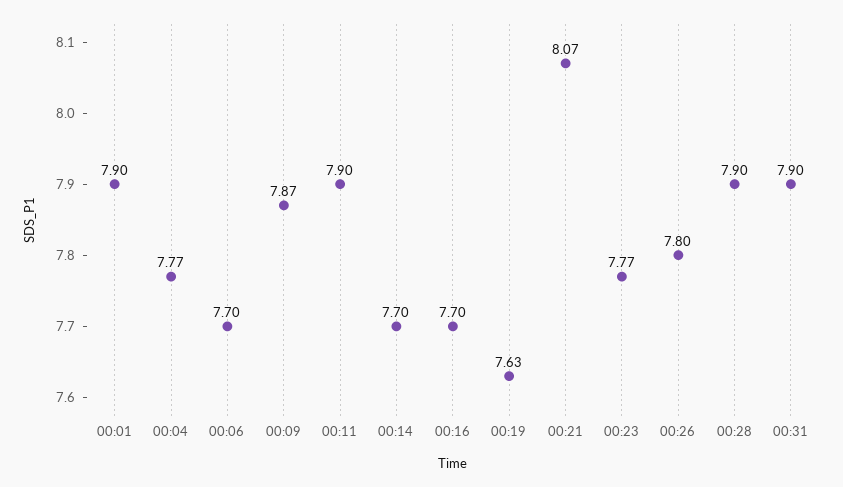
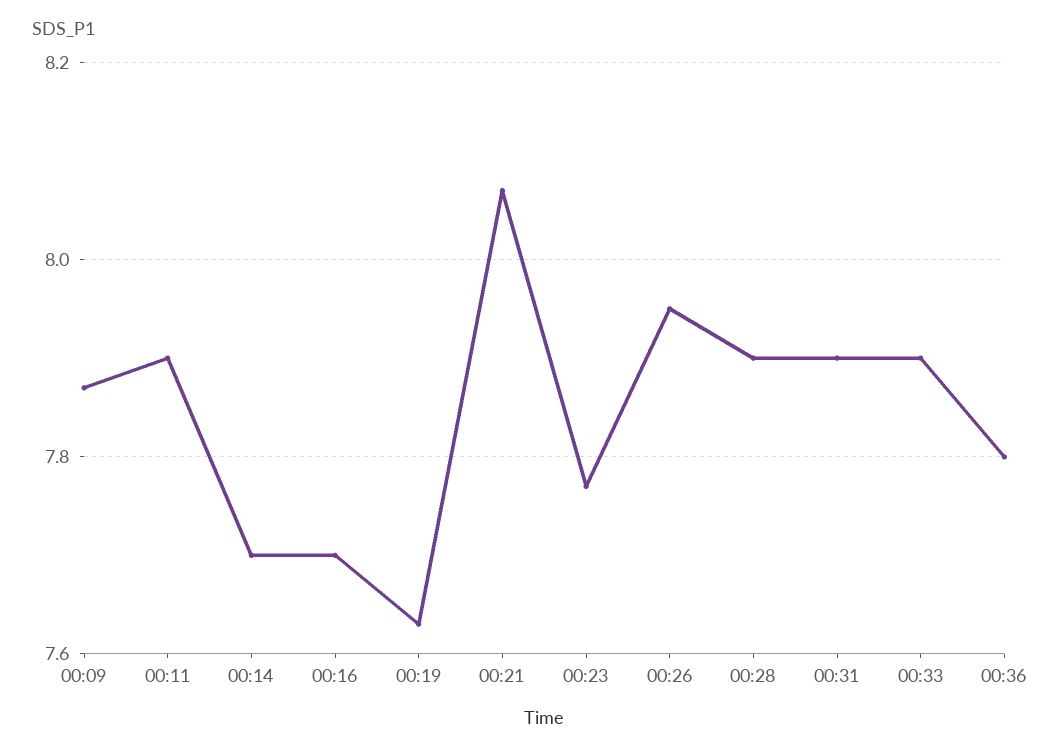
00:01: 7.9 -> none
00:04: 7.77 -> none
00:06: 7.7 -> none
00:26: 7.8 -> 7.95
00:33: none -> 7.9
00:36: none -> 7.8

